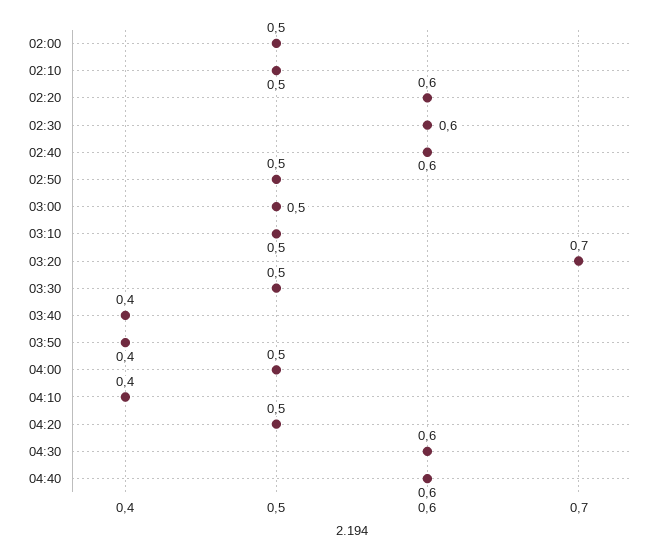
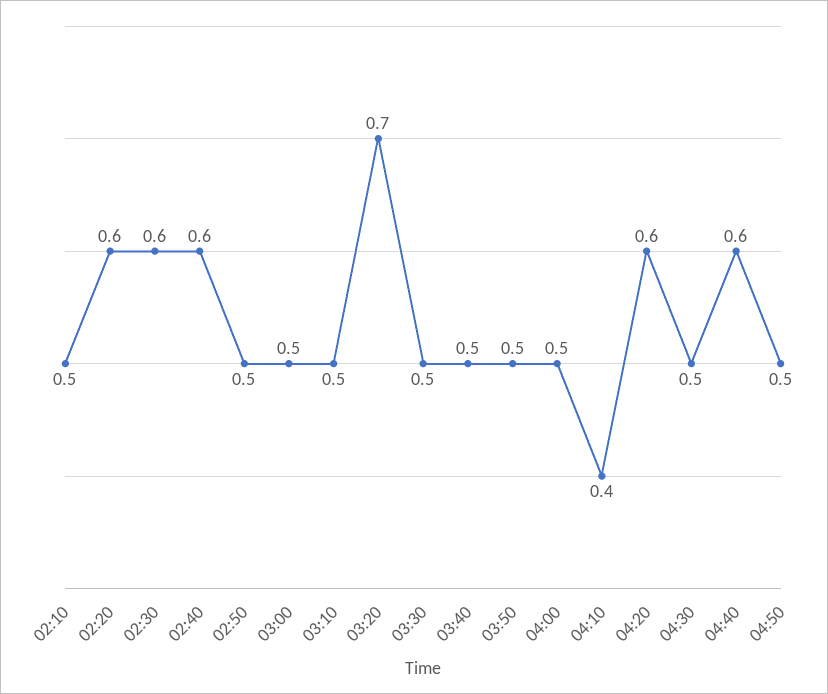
02:00: 0.5 -> none
03:40: 0.4 -> 0.5
03:50: 0.4 -> 0.5
04:20: 0.5 -> 0.6
04:30: 0.6 -> 0.5
04:50: none -> 0.5

